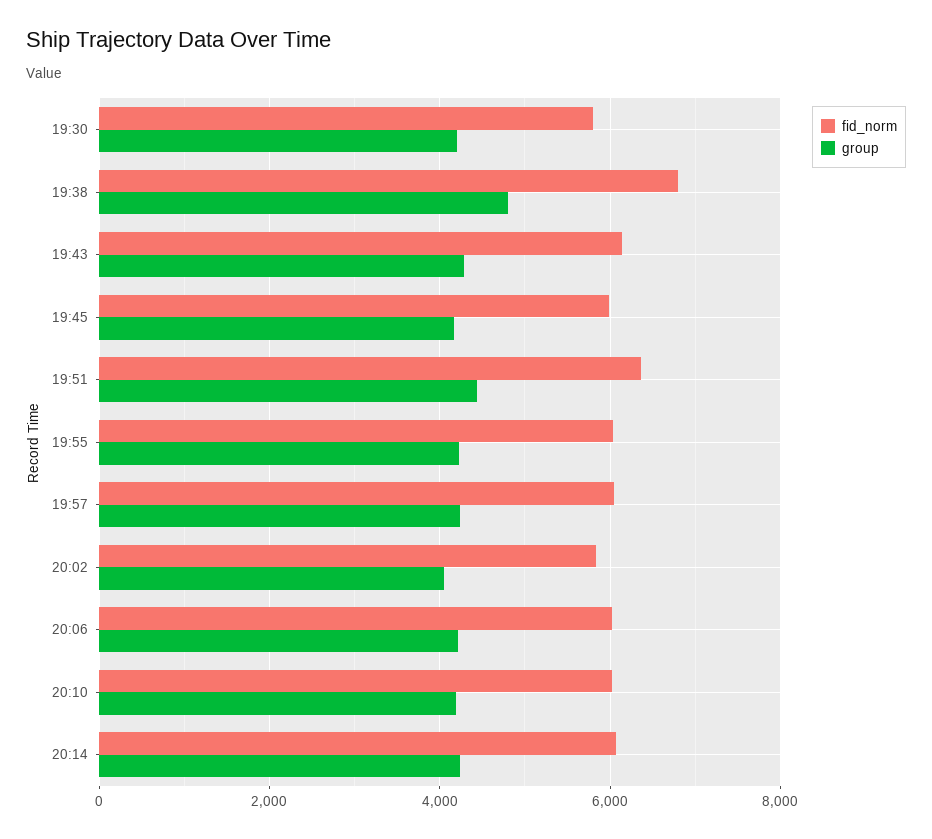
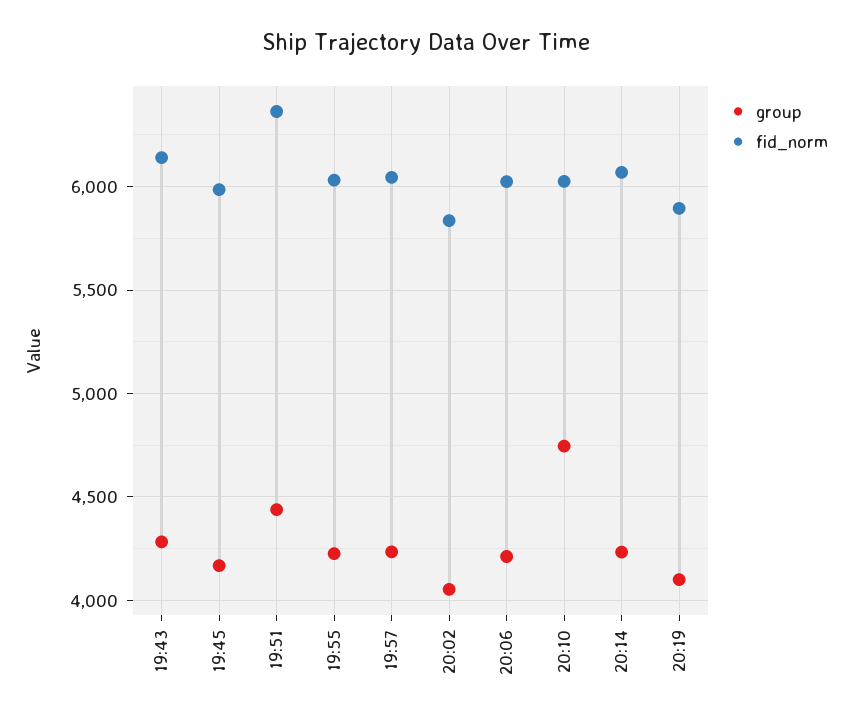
fid_norm, 19:30: 5800 -> none
group, 19:30: 4200 -> none
fid_norm, 19:38: 6800 -> none
group, 19:38: 4800 -> none
group, 20:10: 4200 -> 4750
group, 20:19: none -> 4100
fid_norm, 20:19: none -> 5900

